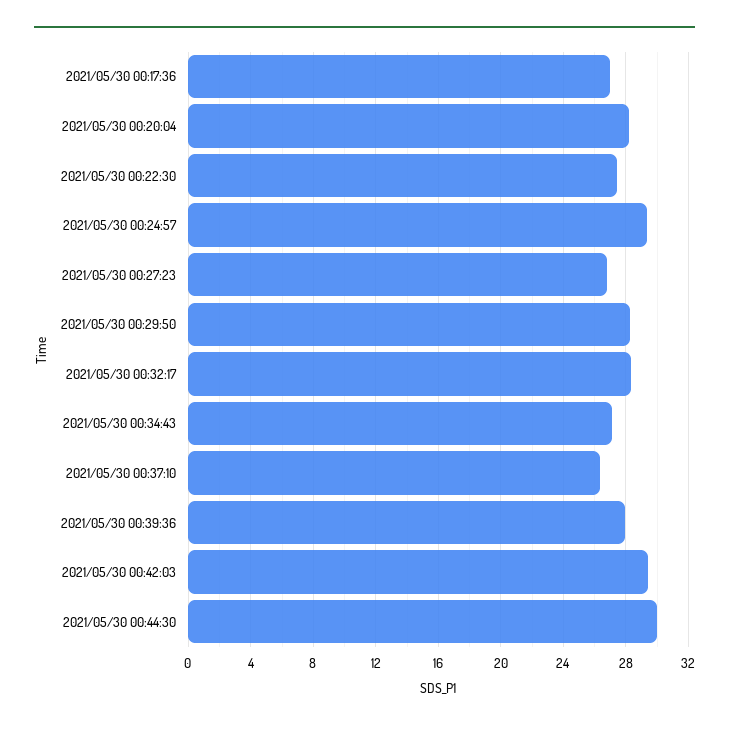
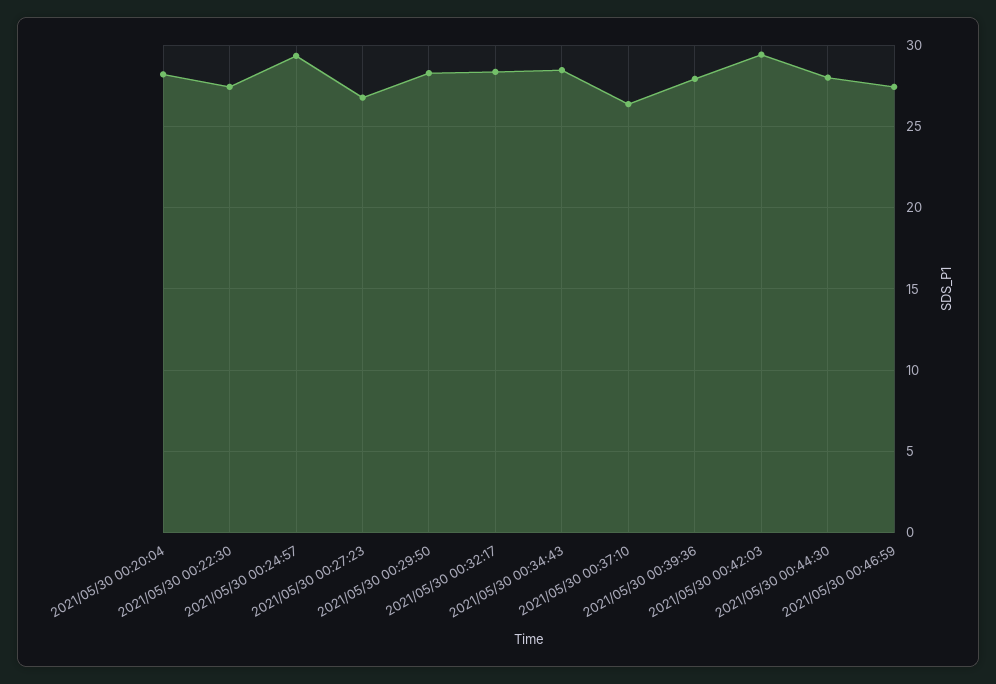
2021/05/30 00:17:36: 27 -> none
2021/05/30 00:34:43: 27 -> 28.5
2021/05/30 00:44:30: 30 -> 28
2021/05/30 00:46:59: none -> 27.5

